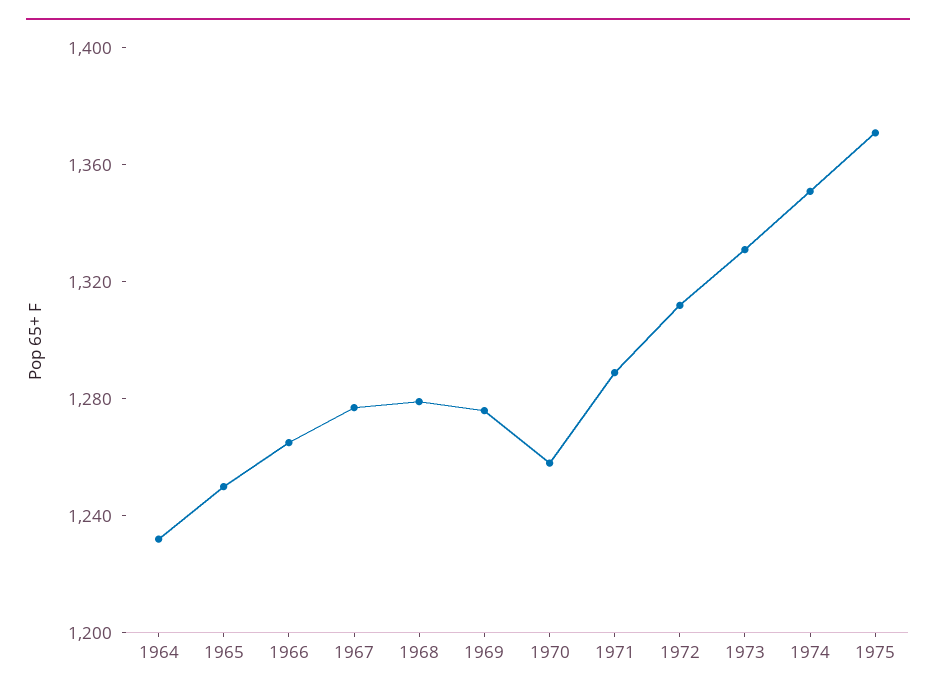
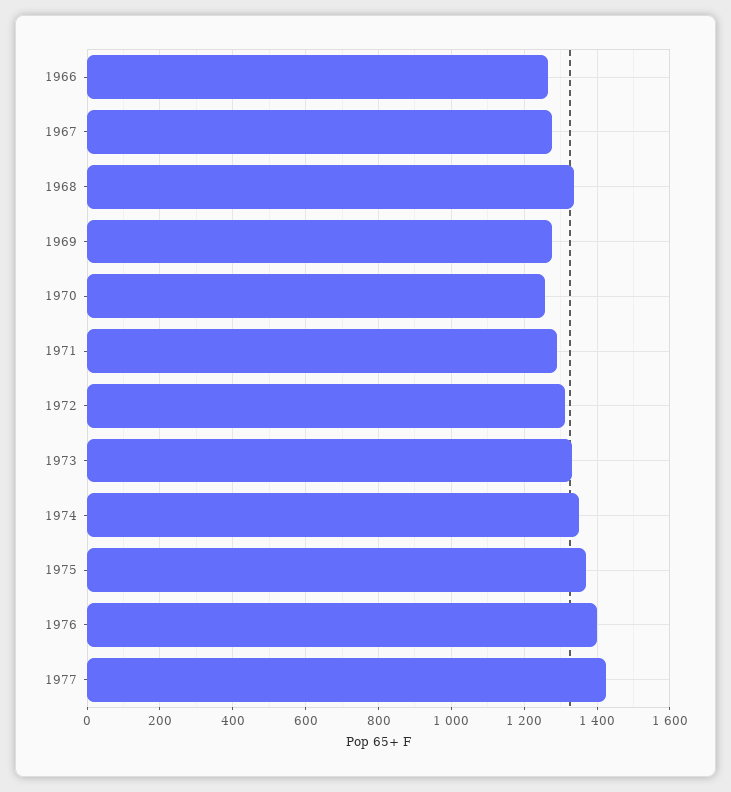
1964: 1230 -> none
1965: 1250 -> none
1968: 1280 -> 1340
1976: none -> 1400
1977: none -> 1420

